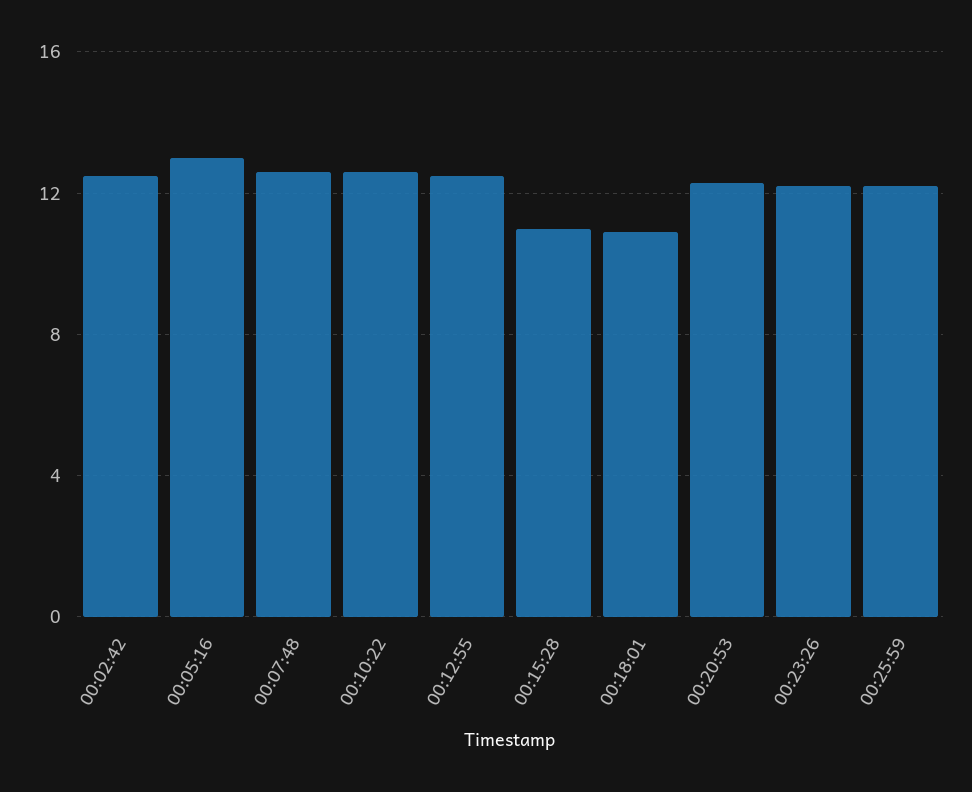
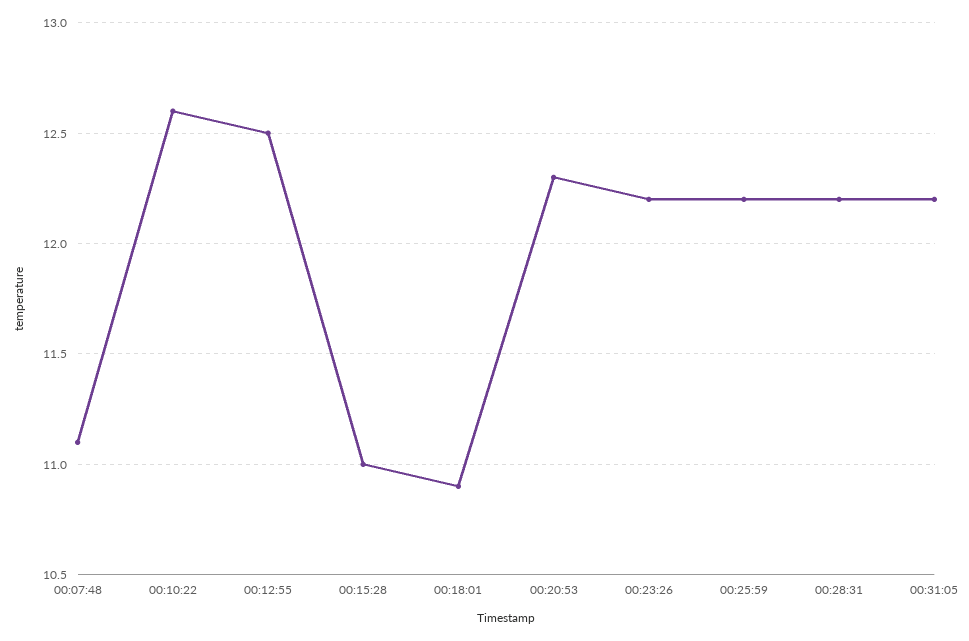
00:02:42: 12.5 -> none
00:05:16: 13 -> none
00:07:48: 12.5 -> 11.1
00:28:31: none -> 12.2
00:31:05: none -> 12.2

